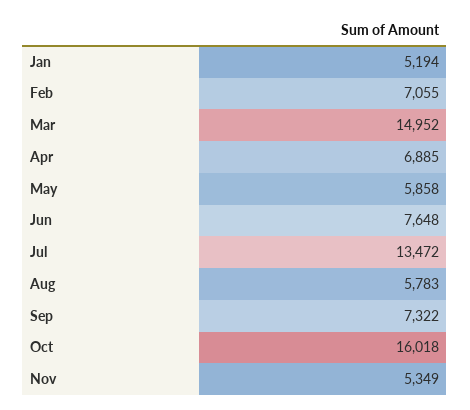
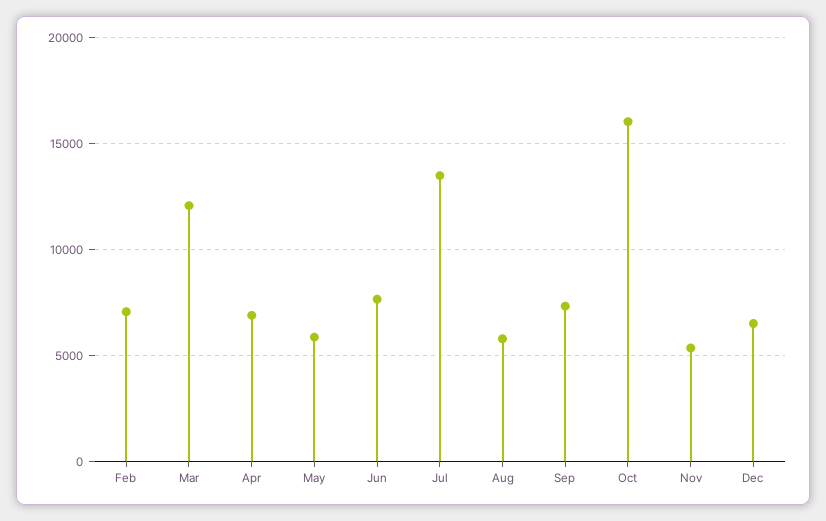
Jan: 5194 -> none
Mar: 14952 -> 12000
Dec: none -> 6500

